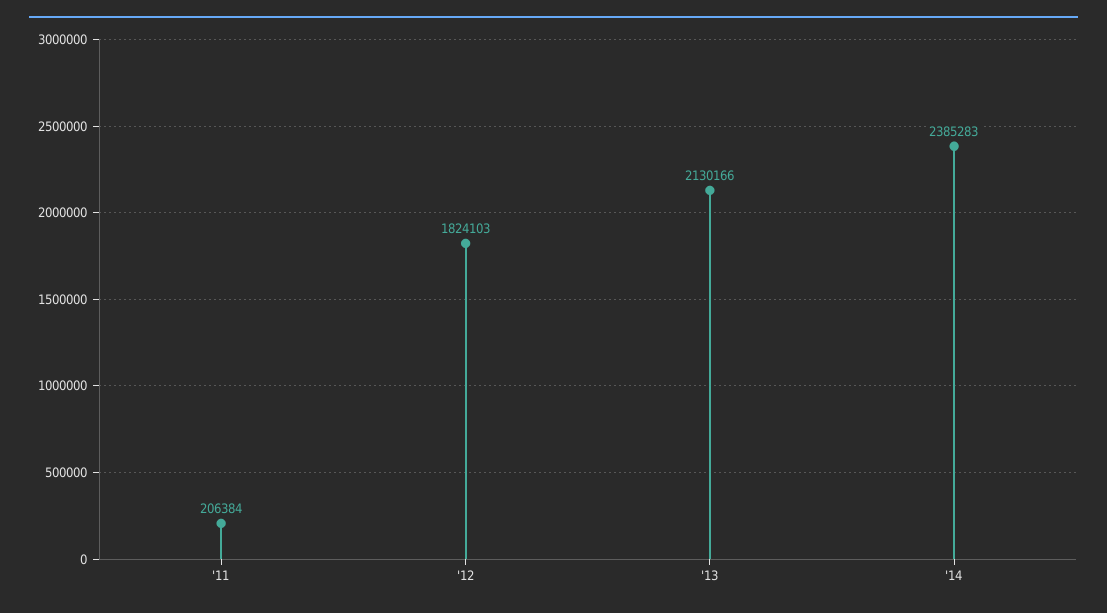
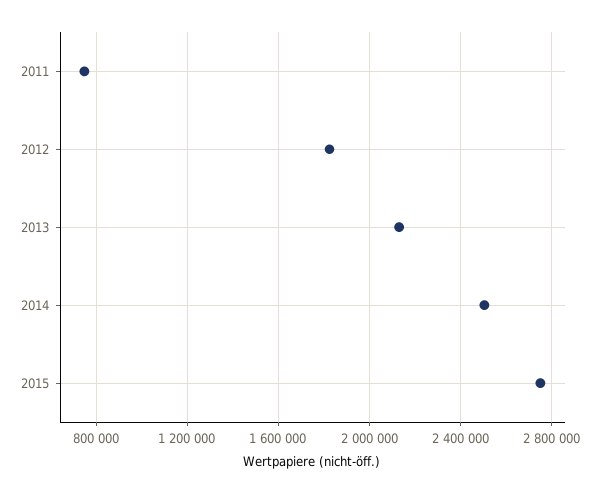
'11: 206384 -> 750000
'14: 2385283 -> 2500000
2015: none -> 2750000

